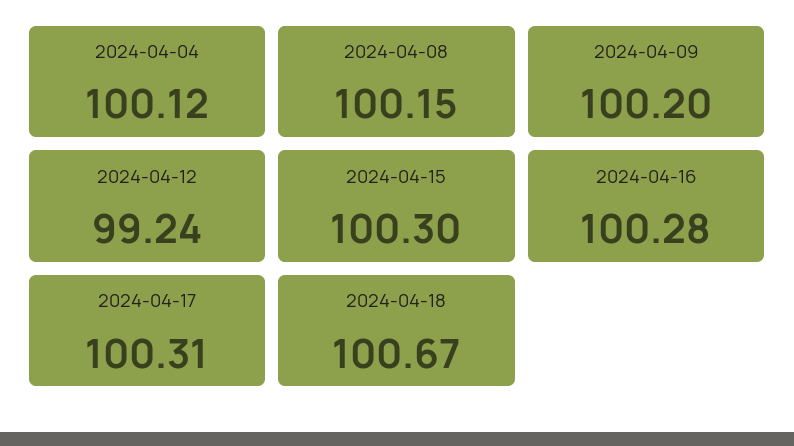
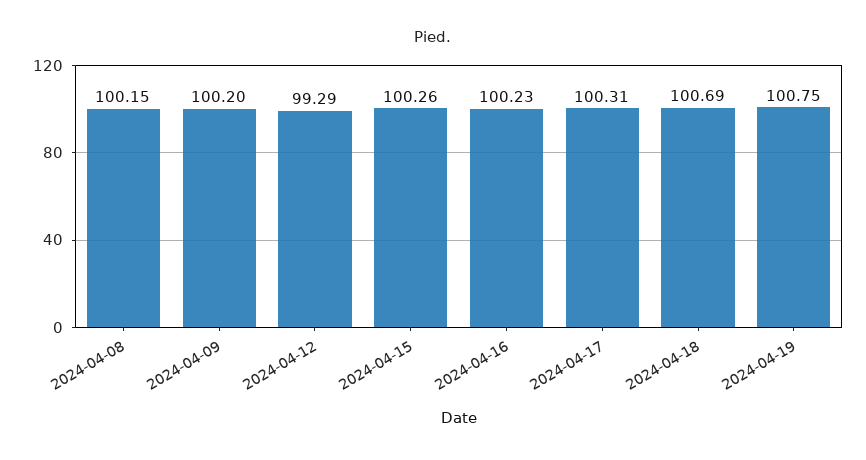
2024-04-04: 100.12 -> none
2024-04-12: 99.24 -> 99.29
2024-04-15: 100.3 -> 100.26
2024-04-16: 100.28 -> 100.23
2024-04-18: 100.67 -> 100.69
2024-04-19: none -> 100.75

